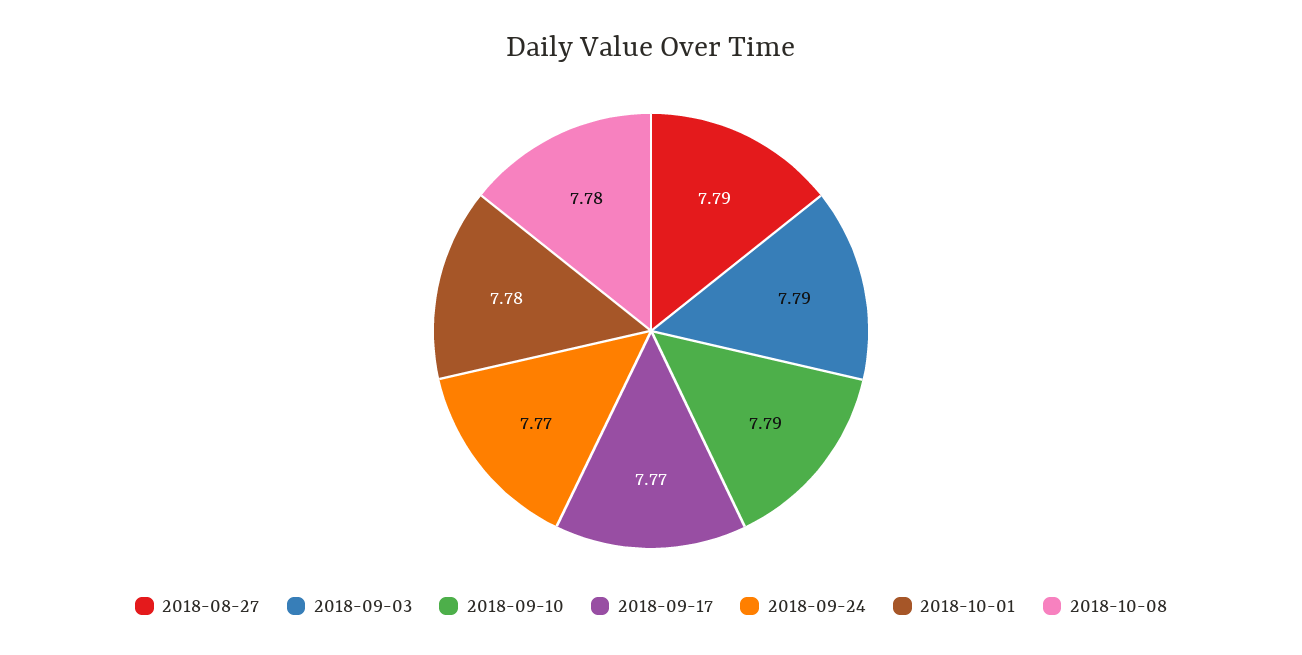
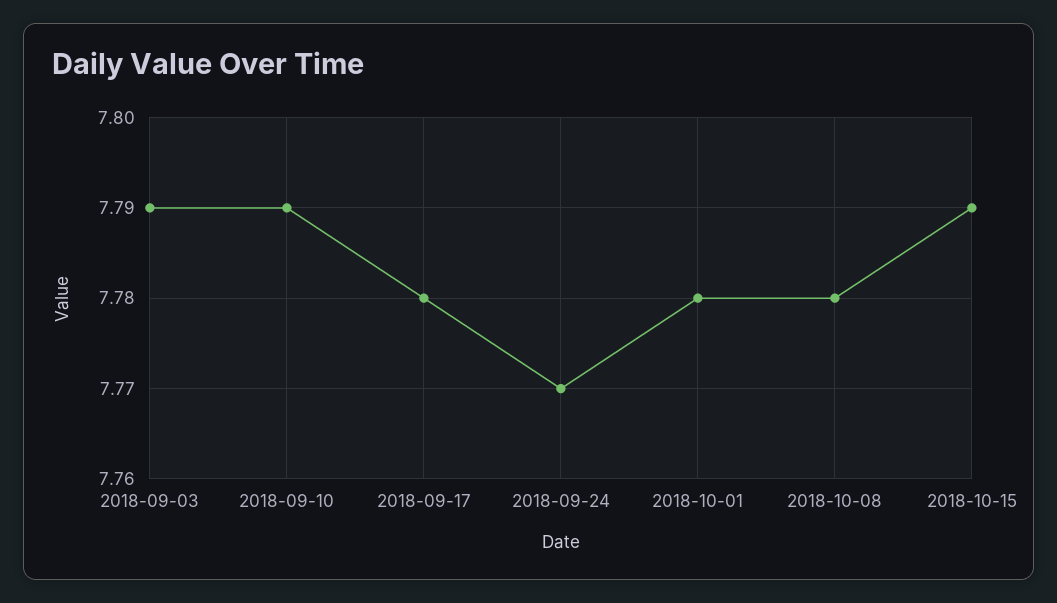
2018-08-27: 7.79 -> none
2018-09-17: 7.77 -> 7.78
2018-10-15: none -> 7.79

